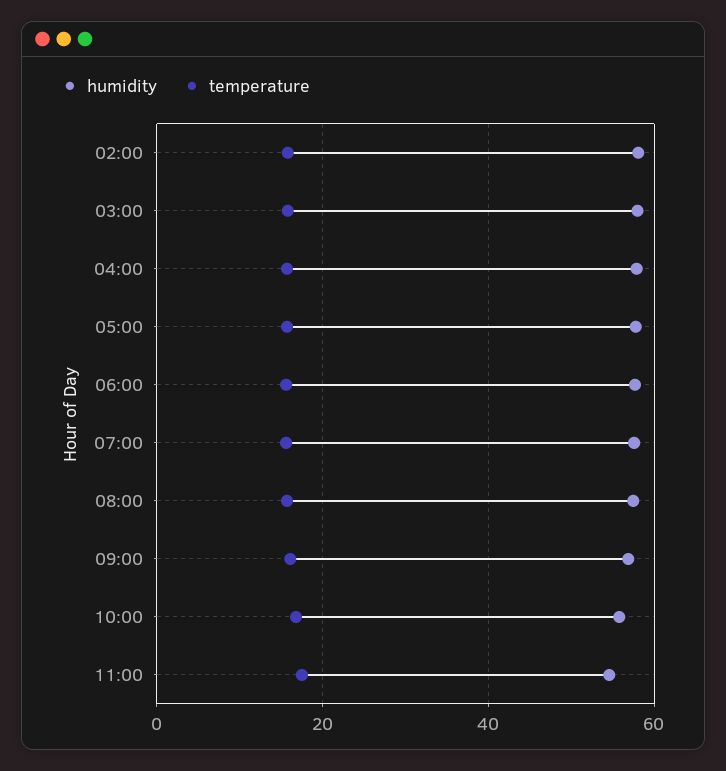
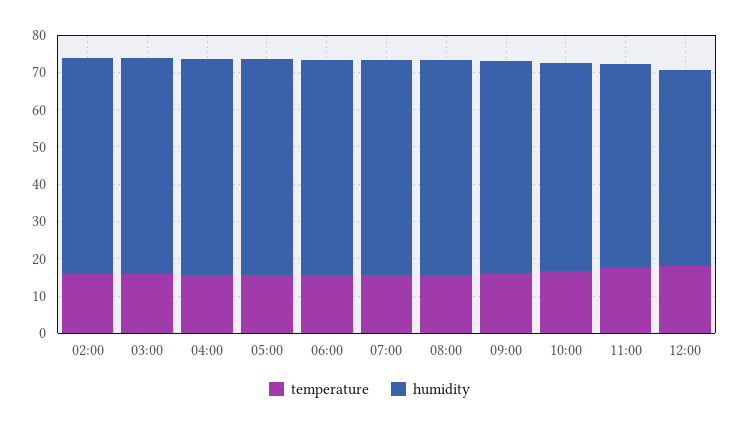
temperature, 12:00: none -> 17.5
humidity, 12:00: none -> 52.5

